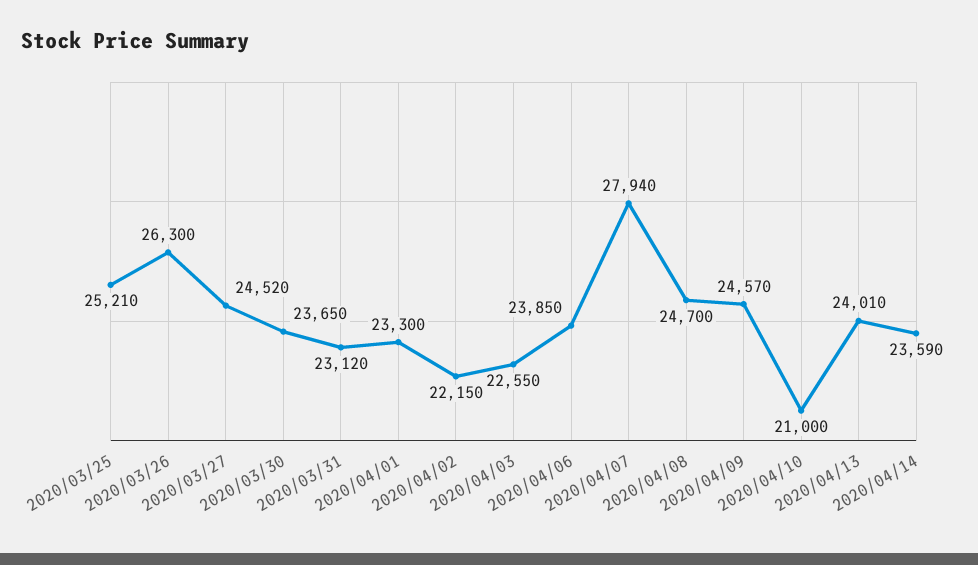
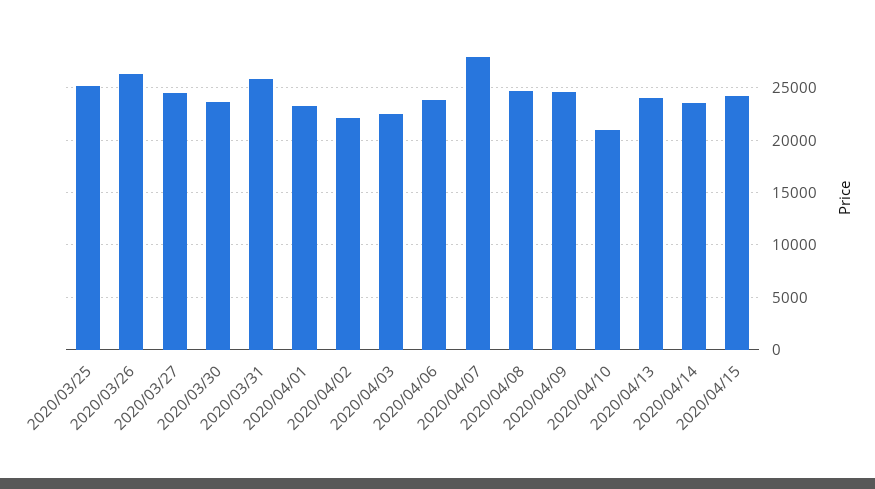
2020/03/31: 23120 -> 26000
2020/04/15: none -> 24000

